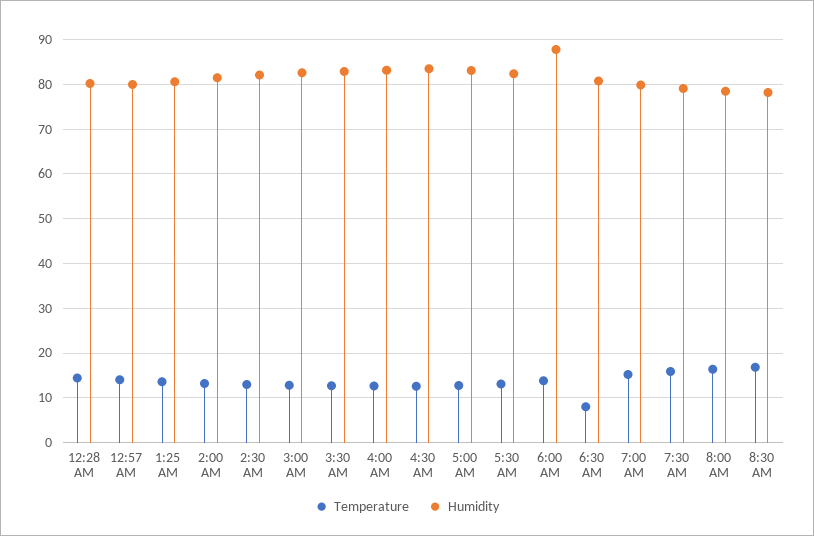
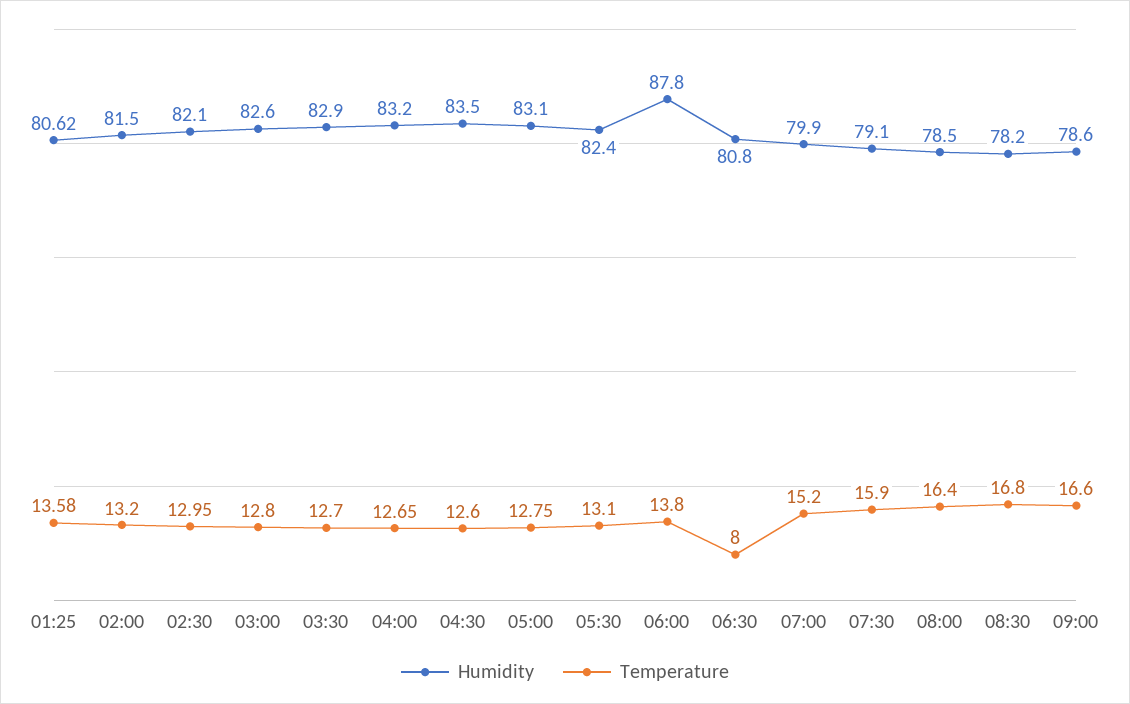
Temperature, 12:28 AM: 14 -> none
Humidity, 12:28 AM: 80 -> none
Temperature, 12:57 AM: 14 -> none
Humidity, 12:57 AM: 80 -> none
Humidity, 09:00: none -> 78.6
Temperature, 09:00: none -> 16.6

